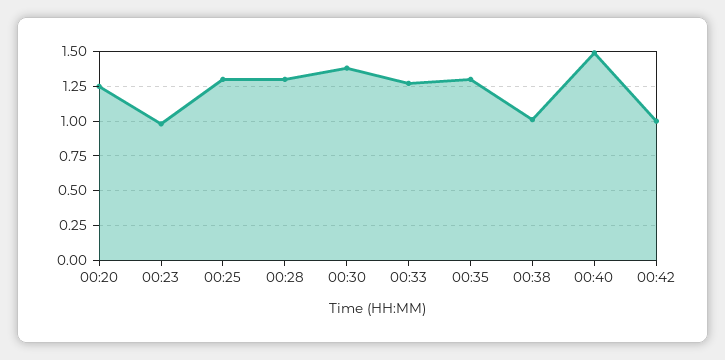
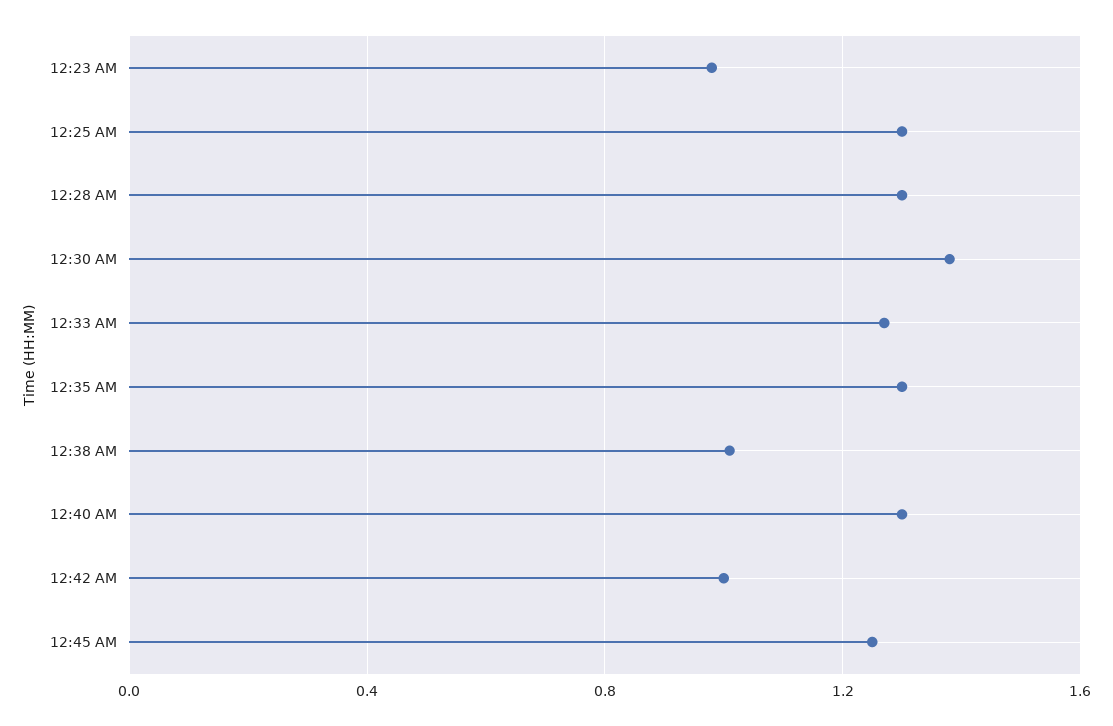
00:20: 1.25 -> none
00:40: 1.5 -> 1.3
12:45 AM: none -> 1.25

